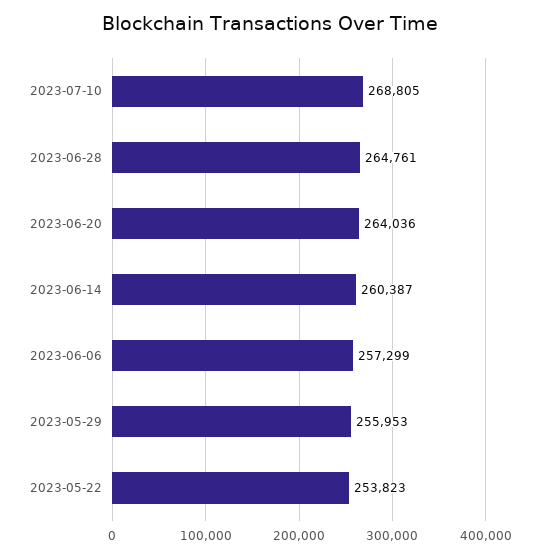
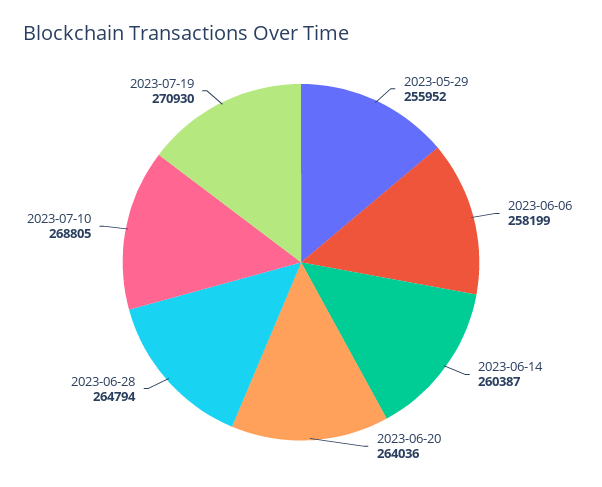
2023-06-28: 264761 -> 264794
2023-06-06: 257299 -> 258199
2023-05-29: 255953 -> 255952
2023-05-22: 253823 -> none
2023-07-19: none -> 270930

